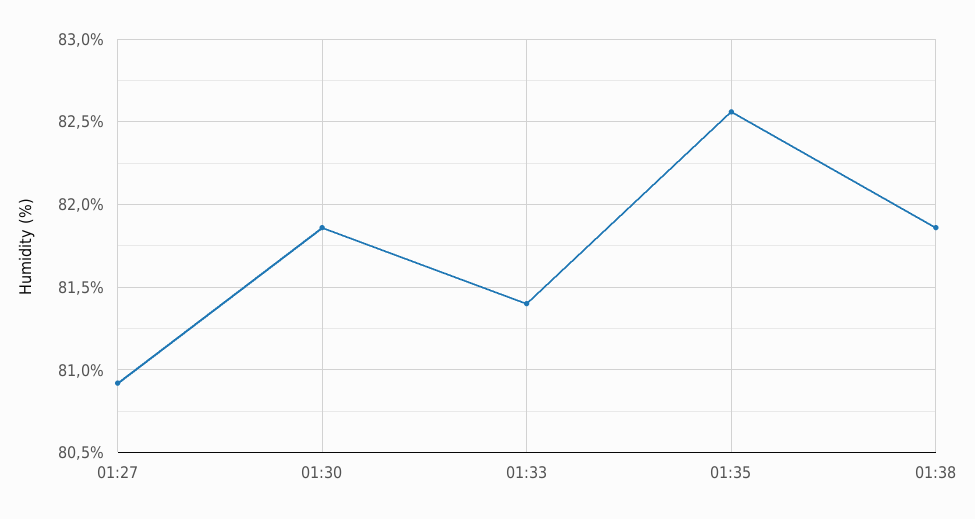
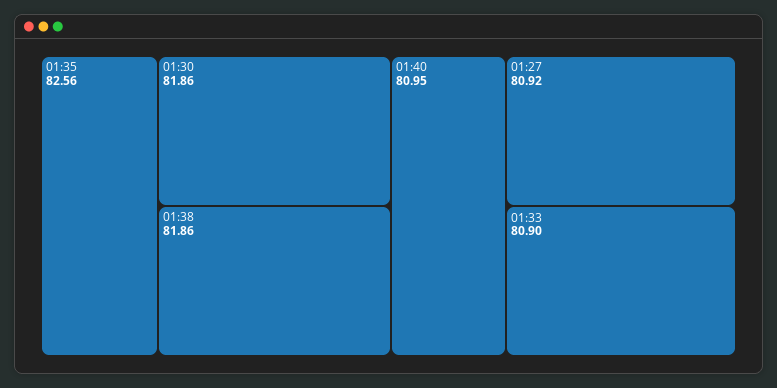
01:33: 81.4 -> 80.9
01:40: none -> 80.95

